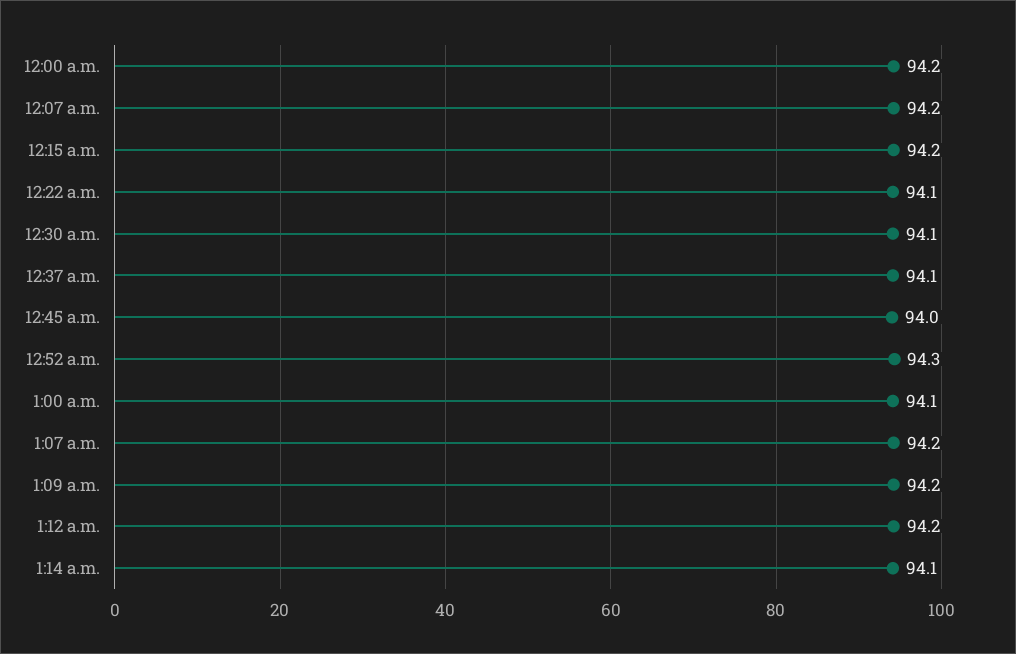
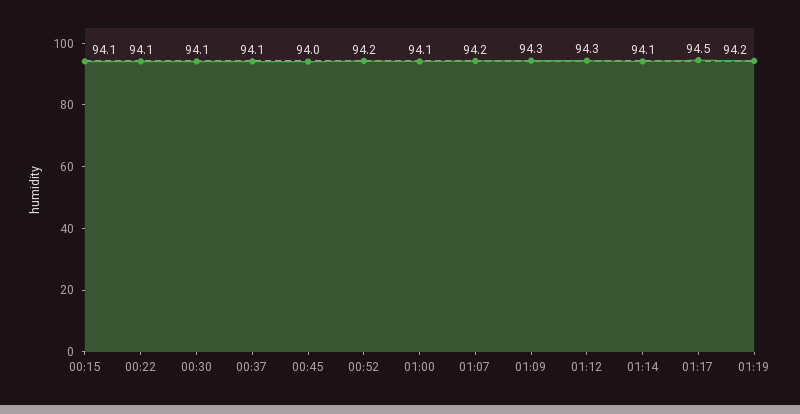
12:00 a.m.: 94.2 -> none
12:07 a.m.: 94.2 -> none
12:15 a.m.: 94.2 -> 94.1
12:52 a.m.: 94.3 -> 94.2
1:09 a.m.: 94.2 -> 94.3
1:12 a.m.: 94.2 -> 94.3
01:17: none -> 94.5
01:19: none -> 94.2

